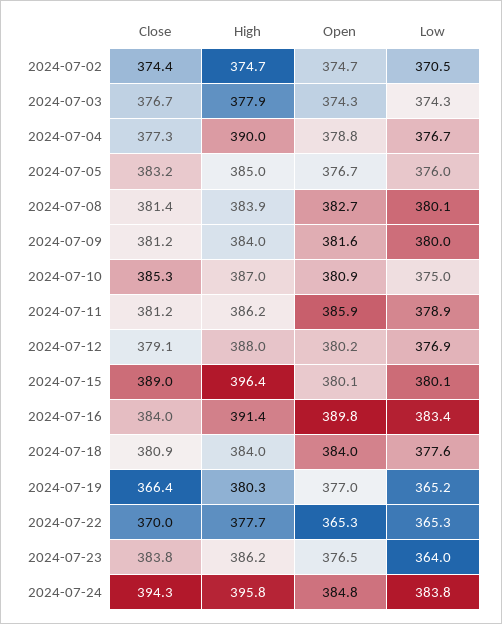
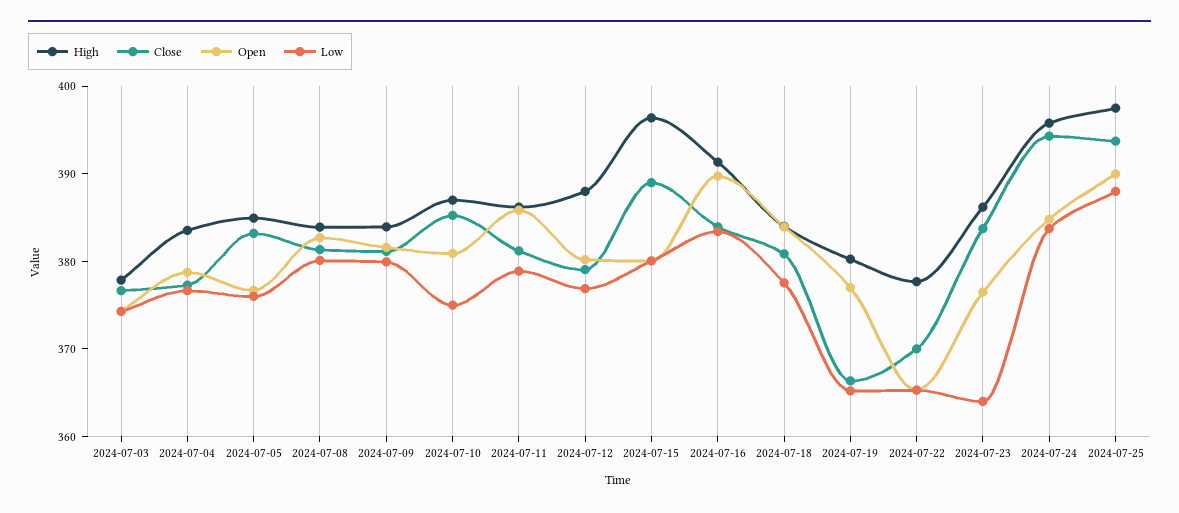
Close, 2024-07-02: 374.4 -> none
High, 2024-07-02: 374.7 -> none
Open, 2024-07-02: 374.7 -> none
Low, 2024-07-02: 370.5 -> none
High, 2024-07-04: 390 -> 384
High, 2024-07-25: none -> 398
Close, 2024-07-25: none -> 394
Open, 2024-07-25: none -> 390
Low, 2024-07-25: none -> 388

